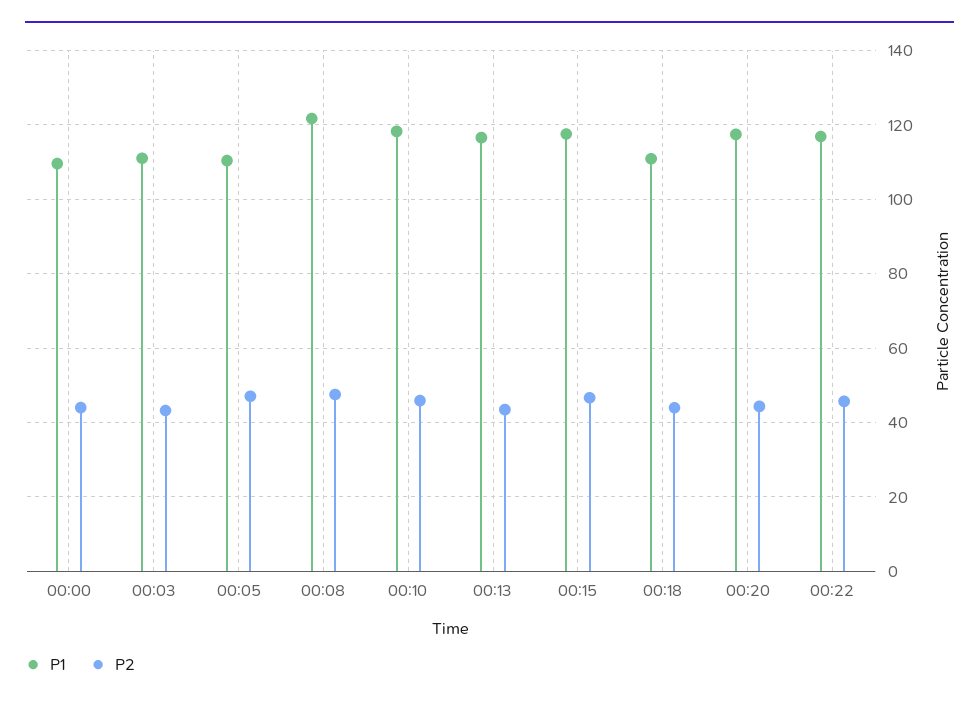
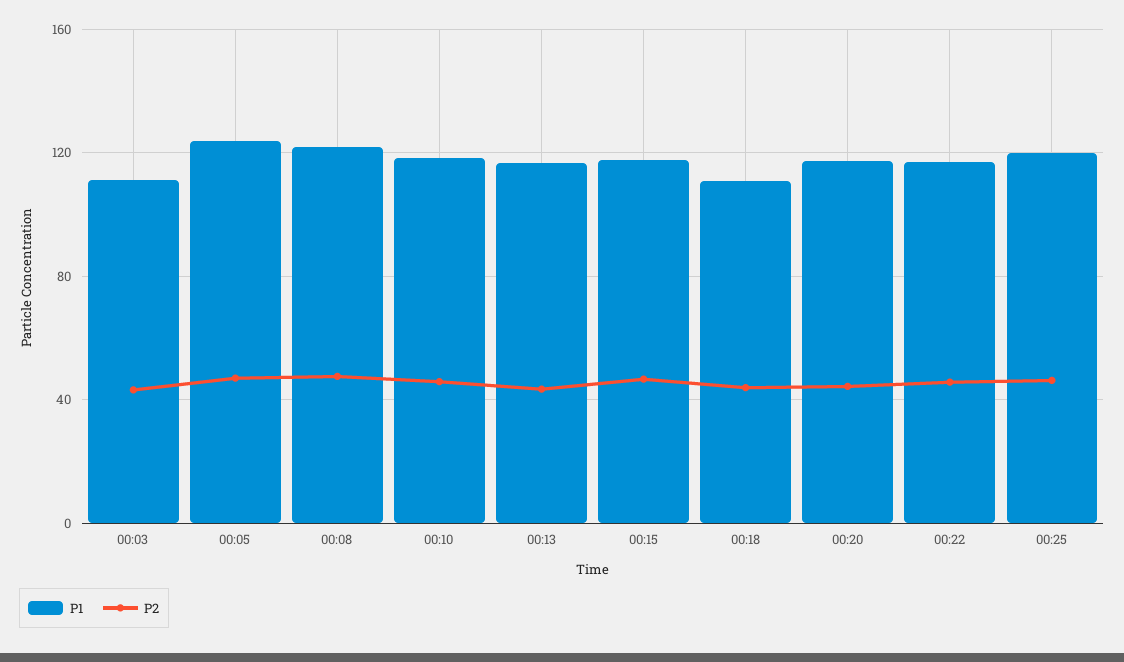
P1, 00:00: 110 -> none
P2, 00:00: 44 -> none
P1, 00:05: 110 -> 125
P1, 00:25: none -> 120
P2, 00:25: none -> 45

